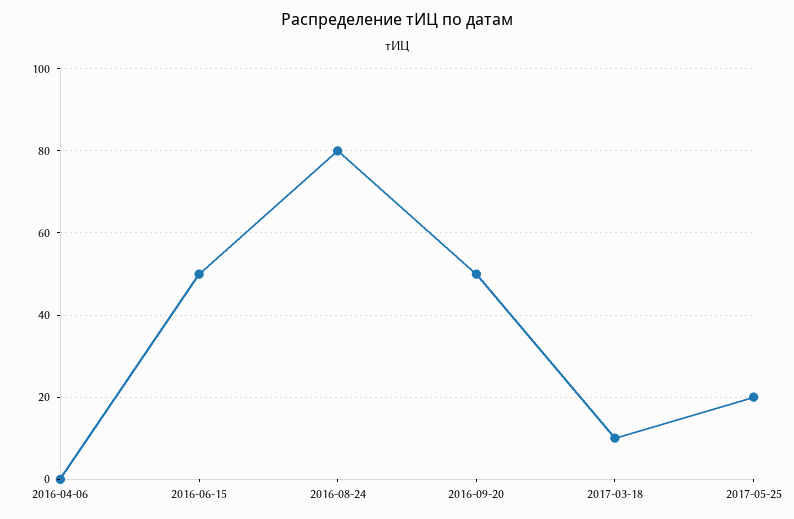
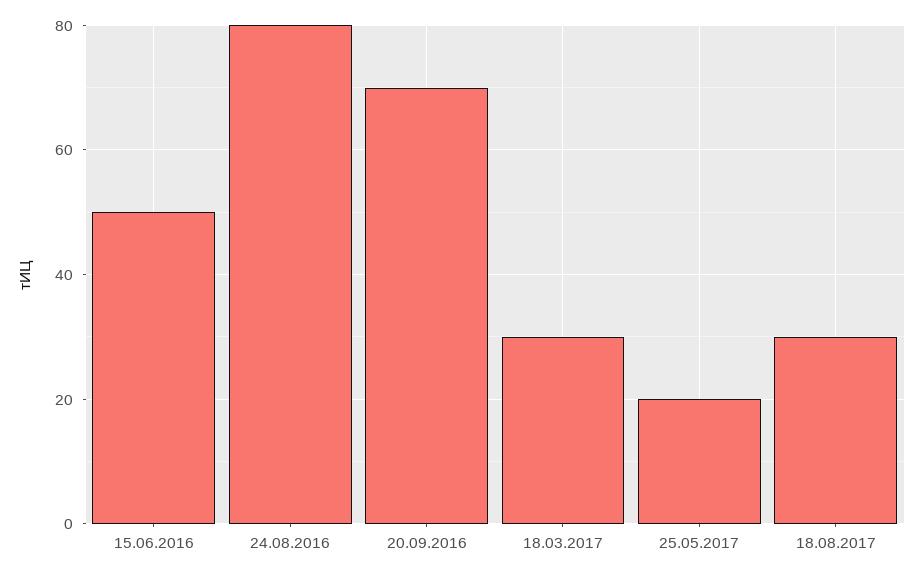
2016-04-06: 0 -> none
2016-09-20: 50 -> 70
2017-03-18: 10 -> 30
18.08.2017: none -> 30

